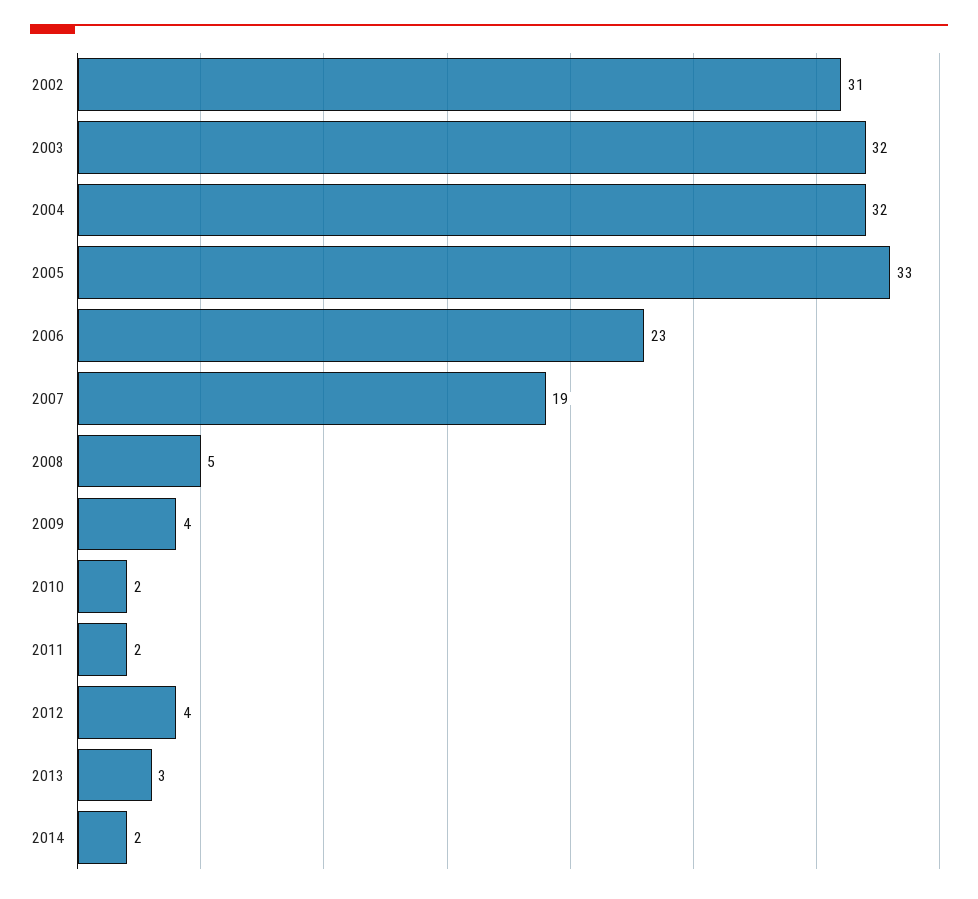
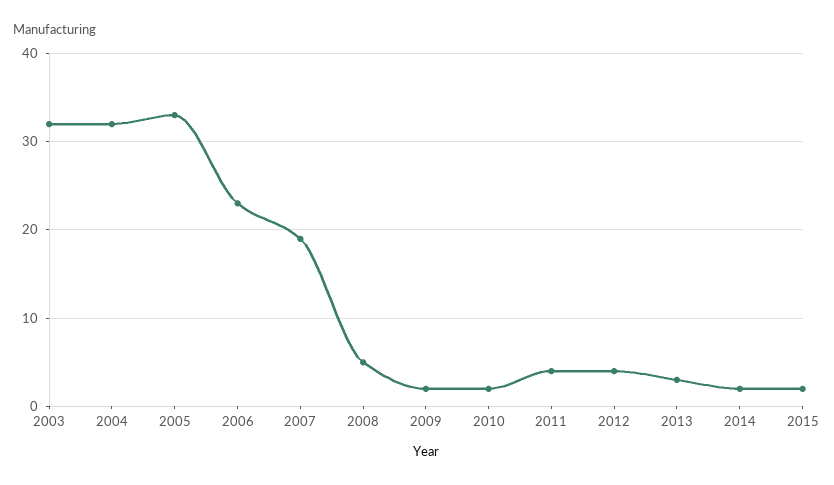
2002: 31 -> none
2009: 4 -> 2
2011: 2 -> 4
2015: none -> 2

